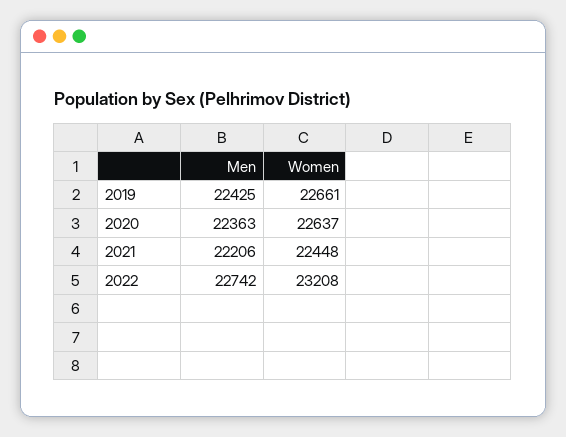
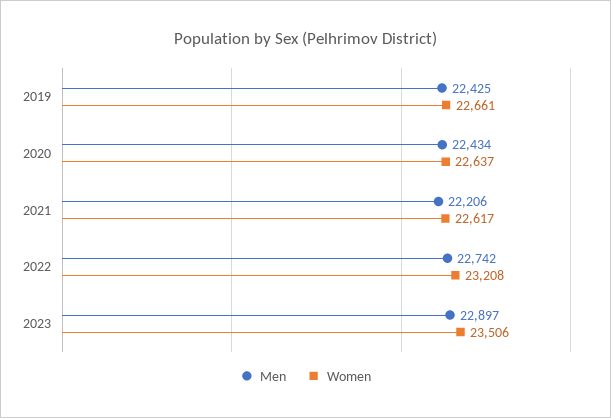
Men, 2020: 22363 -> 22434
Women, 2021: 22448 -> 22617
Men, 2023: none -> 22897
Women, 2023: none -> 23506

